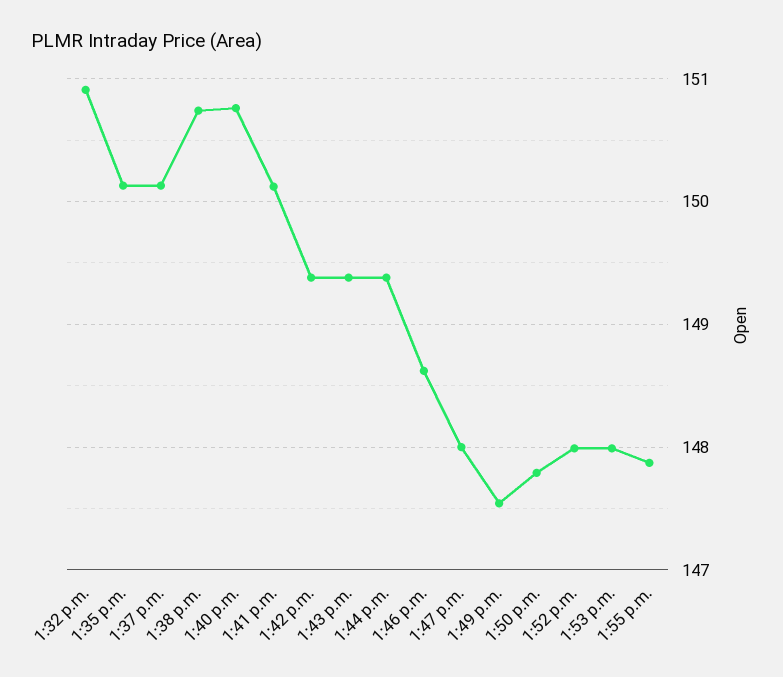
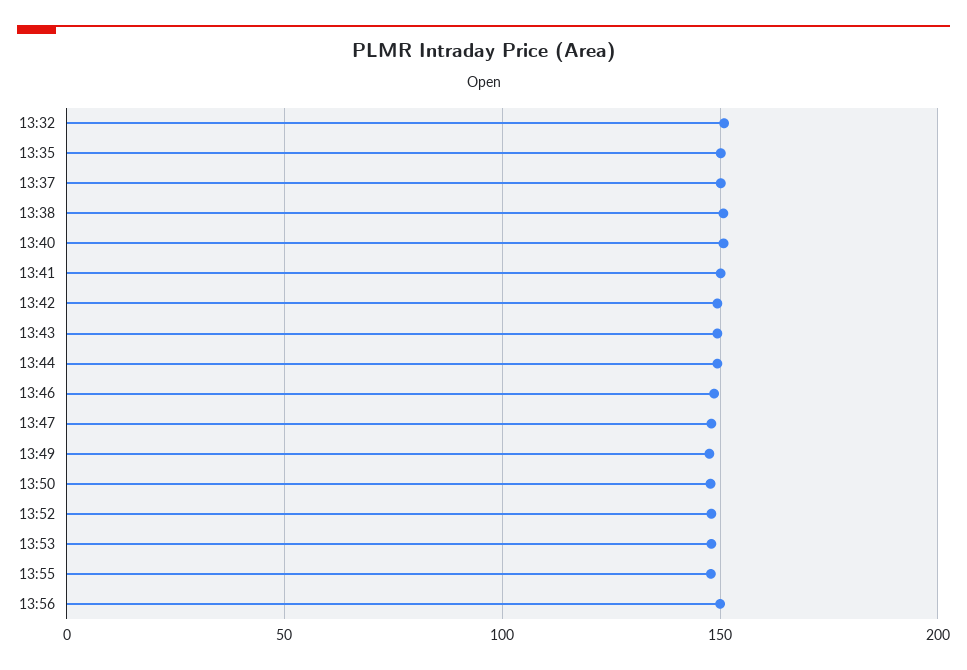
13:56: none -> 150

